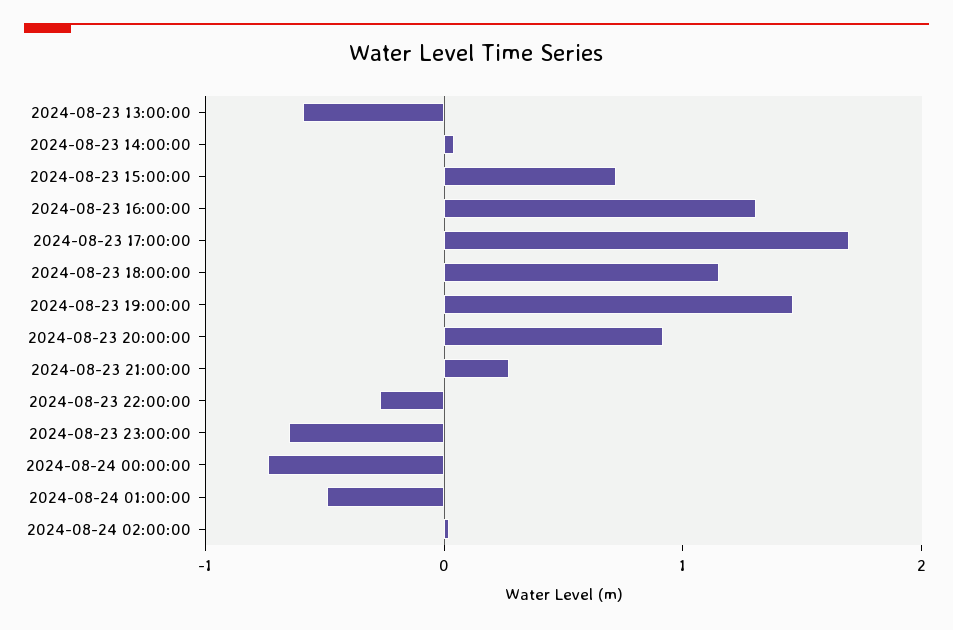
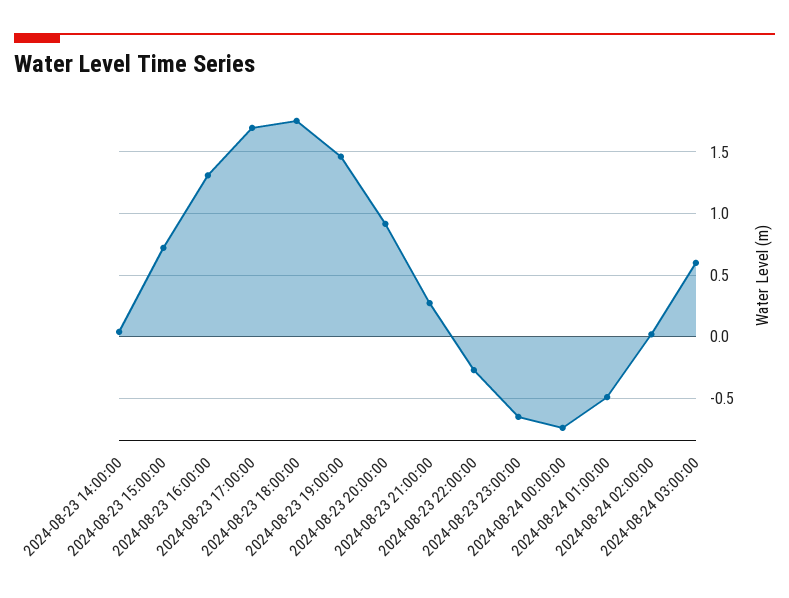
2024-08-23 13:00:00: -0.6 -> none
2024-08-23 18:00:00: 1.2 -> 1.75
2024-08-24 03:00:00: none -> 0.6

